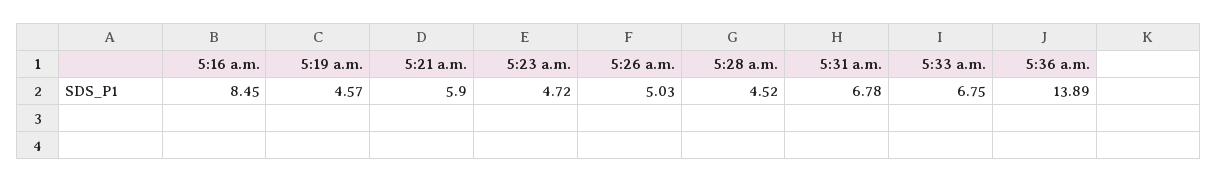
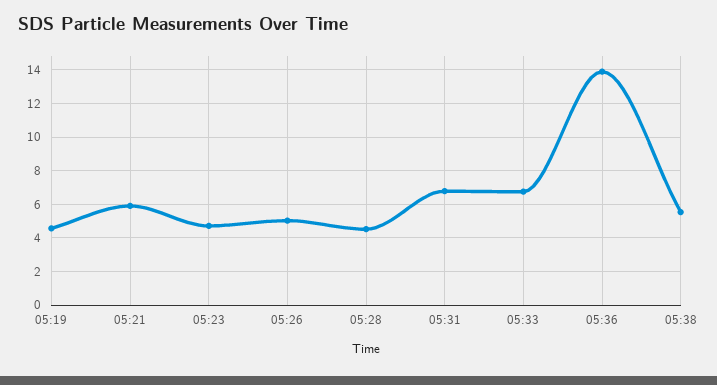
5:16 a.m.: 8.45 -> none
05:38: none -> 5.5

